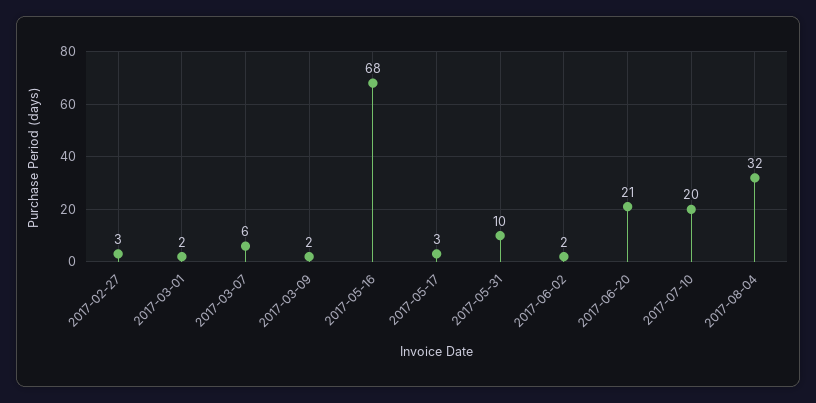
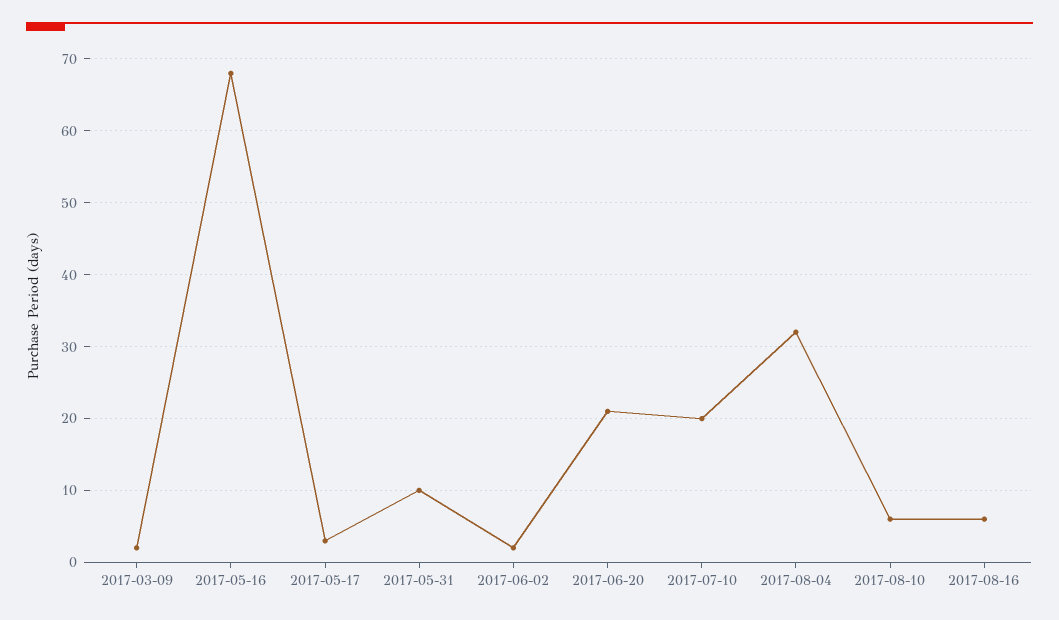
2017-02-27: 3 -> none
2017-03-01: 2 -> none
2017-03-07: 6 -> none
2017-08-10: none -> 6
2017-08-16: none -> 6

